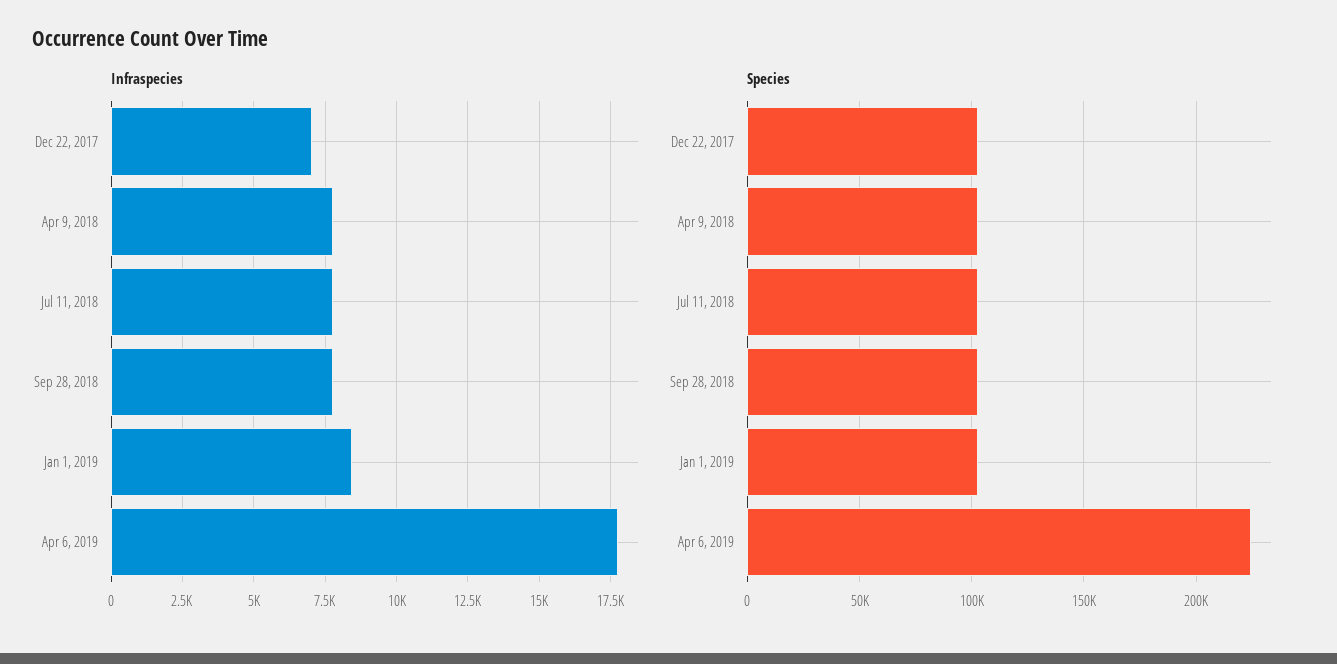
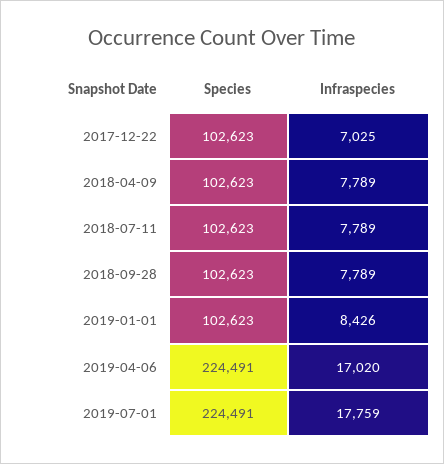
Infraspecies, Apr 6, 2019: 17750 -> 17020
Species, 2019-07-01: none -> 224491
Infraspecies, 2019-07-01: none -> 17759

